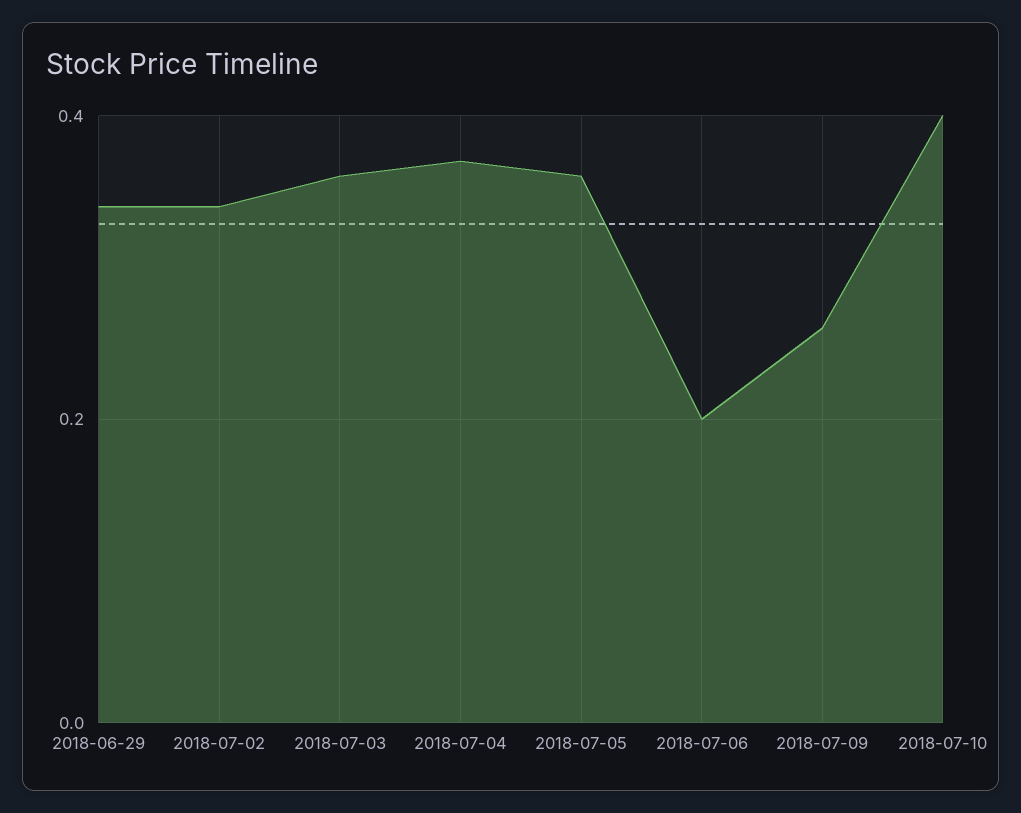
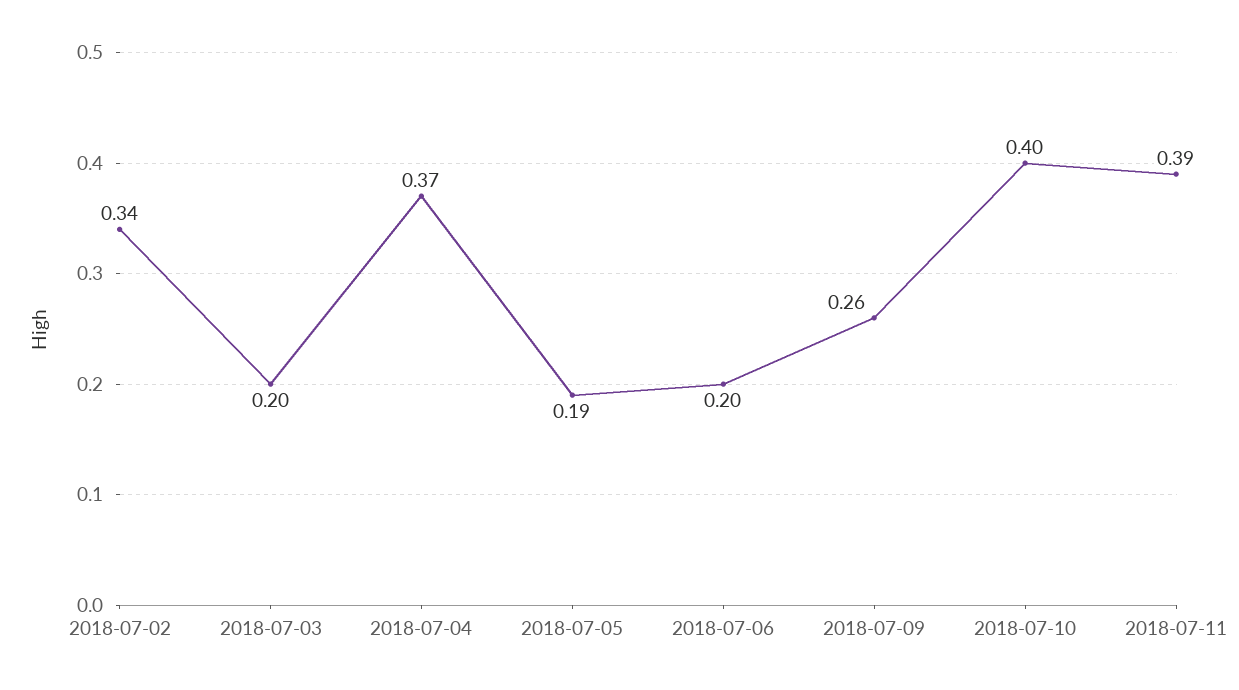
2018-06-29: 0.35 -> none
2018-07-03: 0.35 -> 0.2
2018-07-05: 0.35 -> 0.19
2018-07-11: none -> 0.39

